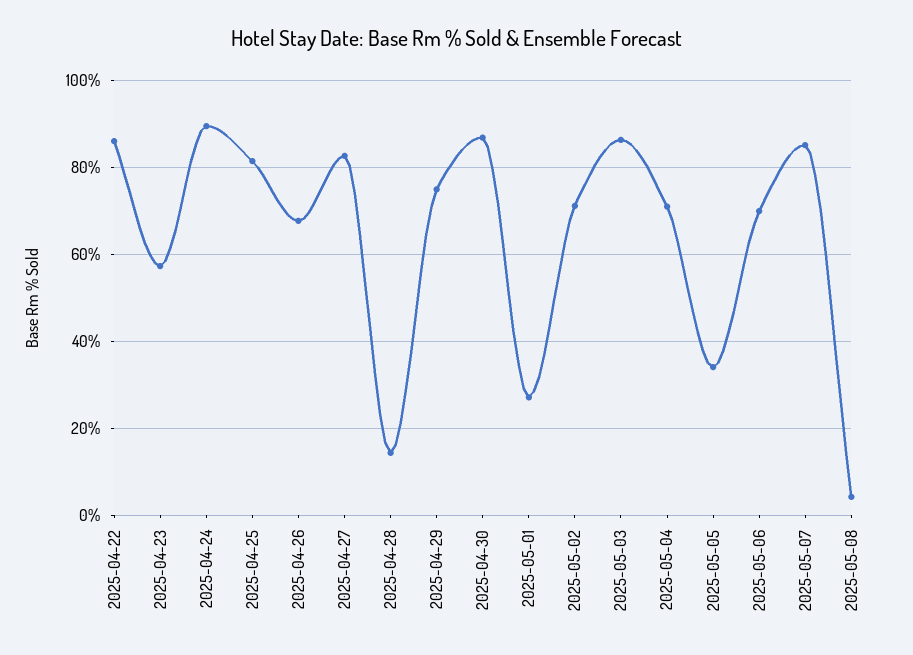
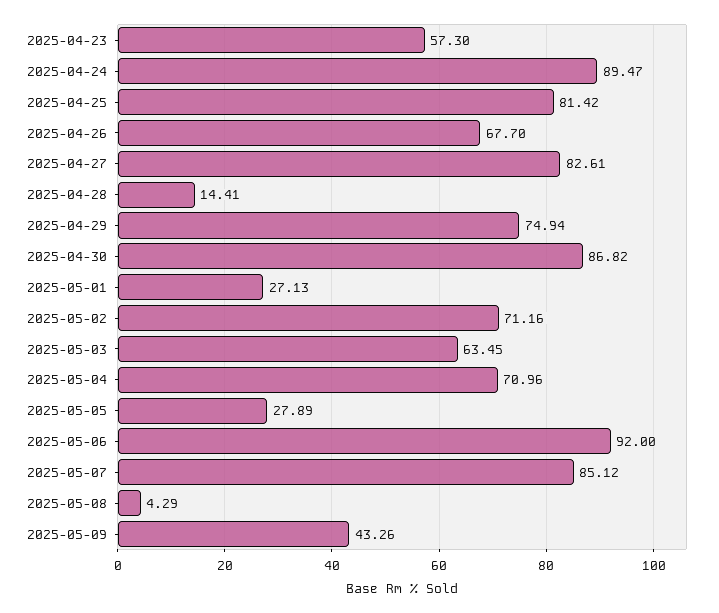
2025-04-22: 86 -> none
2025-05-03: 86 -> 63.45
2025-05-05: 34 -> 27.89
2025-05-06: 70 -> 92
2025-05-09: none -> 43.26

